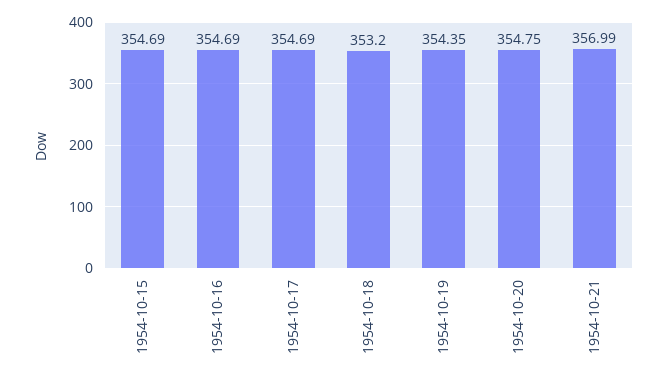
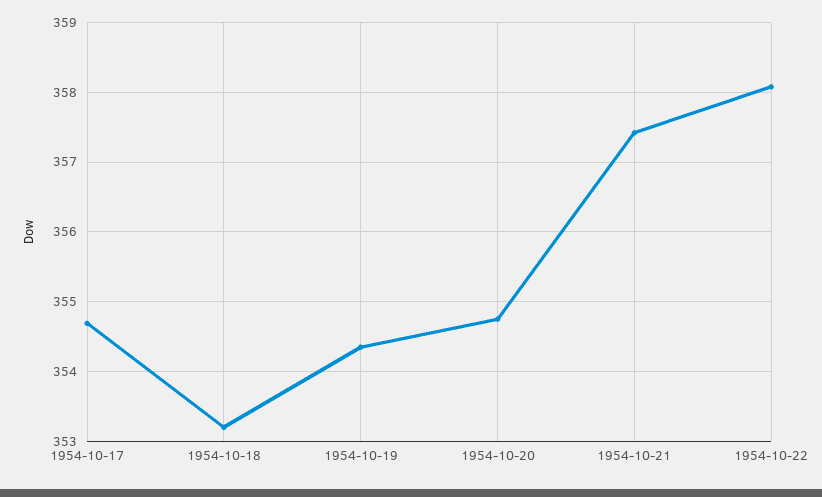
1954-10-15: 354.69 -> none
1954-10-16: 354.69 -> none
1954-10-21: 356.99 -> 357.4
1954-10-22: none -> 358.1

